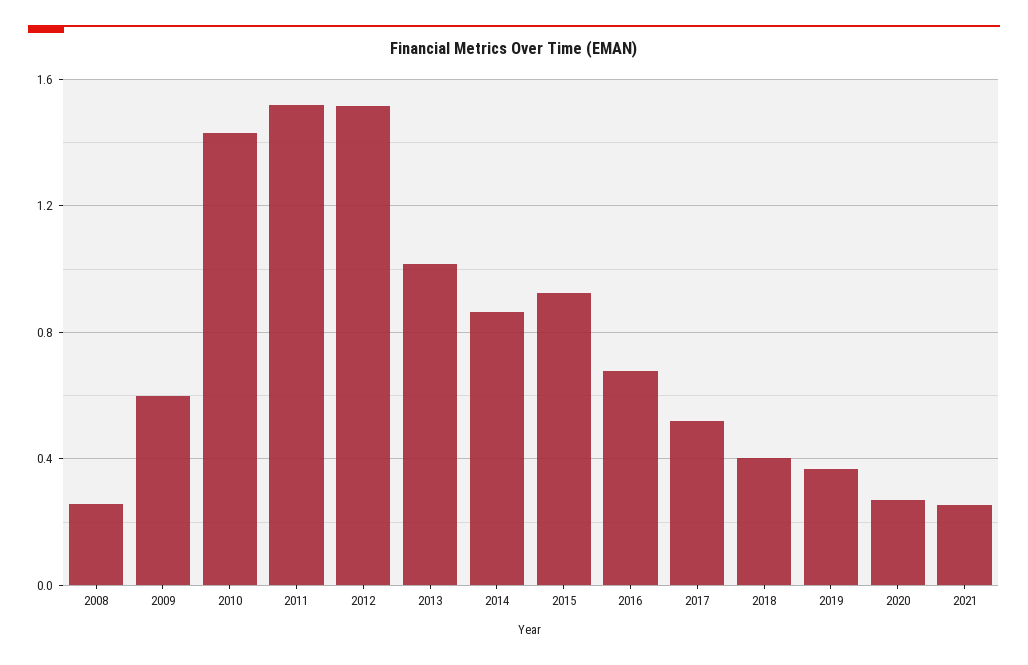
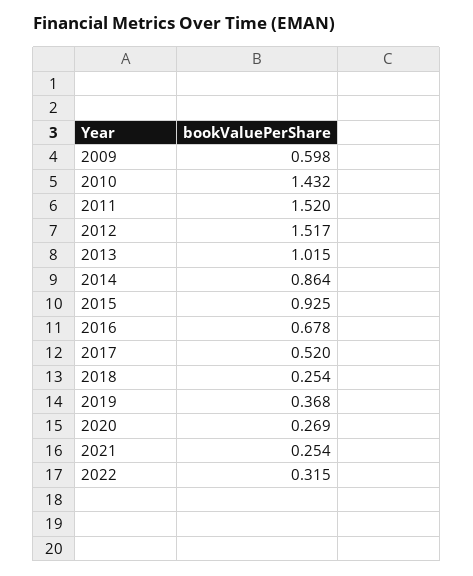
2008: 0.25 -> none
2018: 0.4 -> 0.254
2022: none -> 0.315

